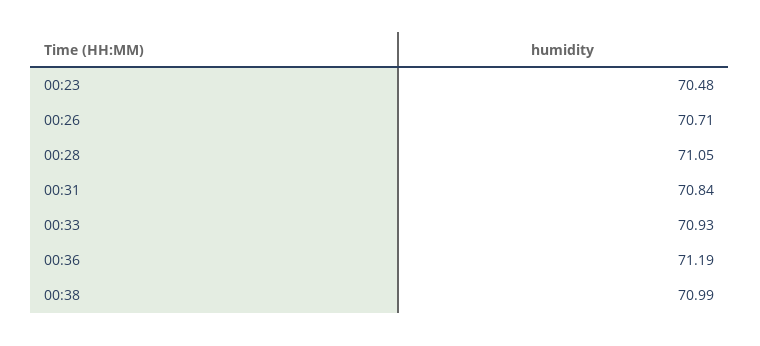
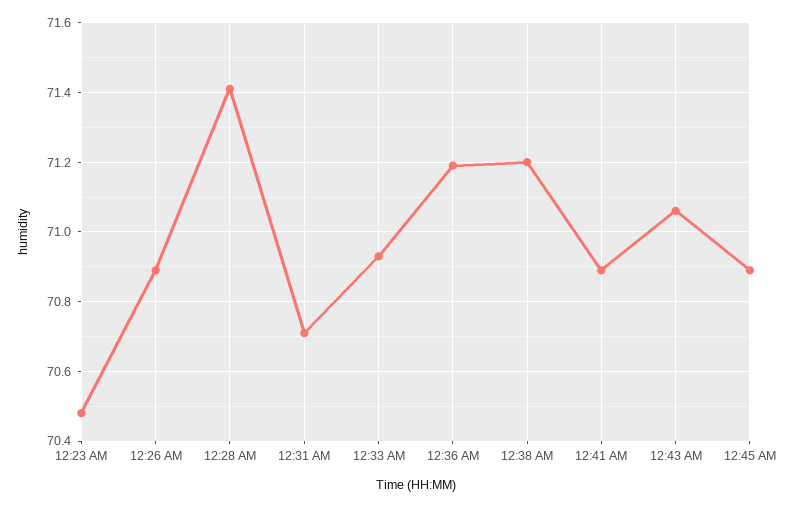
00:26: 70.71 -> 70.9
00:28: 71.05 -> 71.4
00:31: 70.84 -> 70.7
00:38: 70.99 -> 71.2
12:41 AM: none -> 70.9
12:43 AM: none -> 71.05
12:45 AM: none -> 70.9

